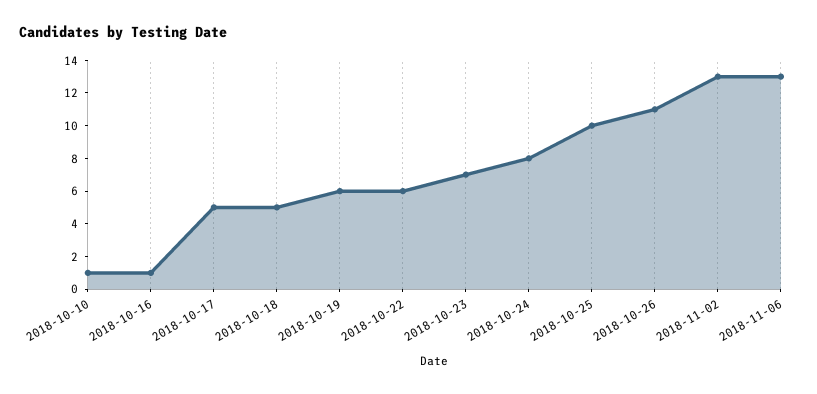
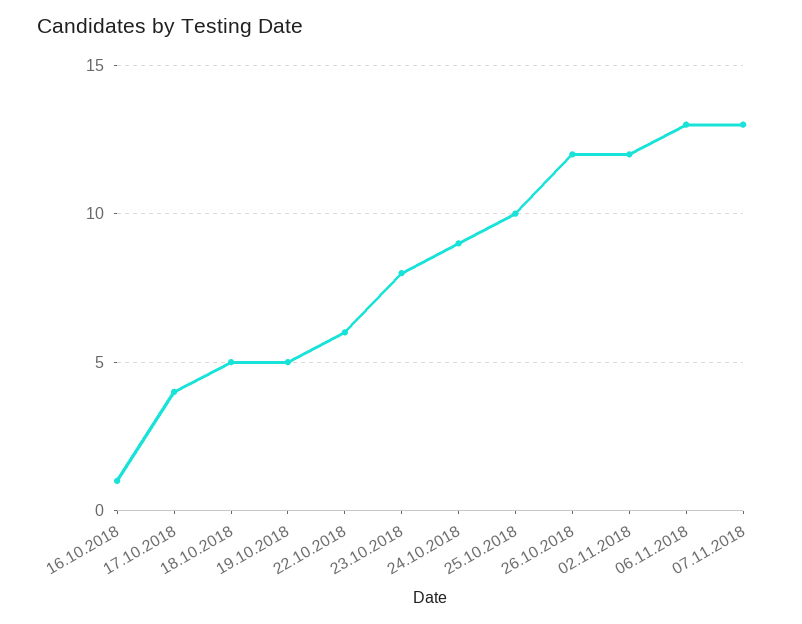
2018-10-10: 1 -> none
2018-10-17: 5 -> 4
2018-10-19: 6 -> 5
2018-10-23: 7 -> 8
2018-10-24: 8 -> 9
2018-10-26: 11 -> 12
2018-11-02: 13 -> 12
07.11.2018: none -> 13

